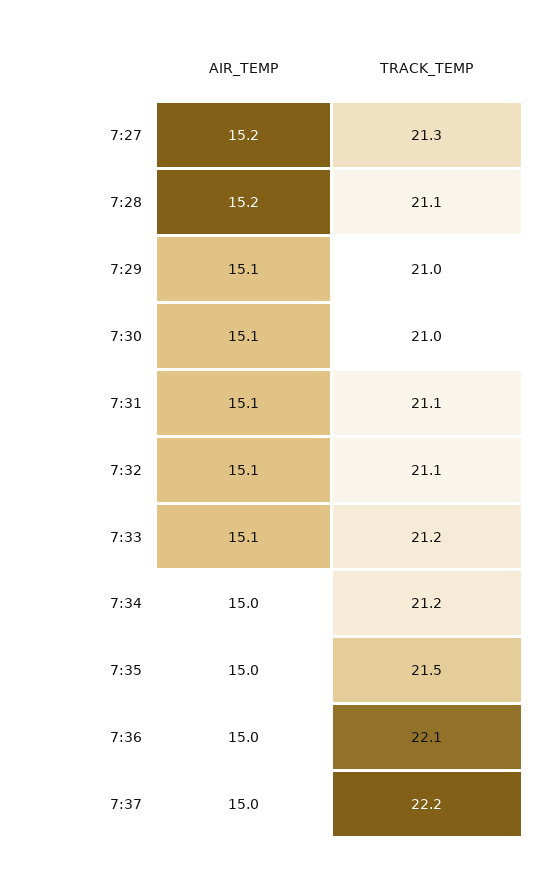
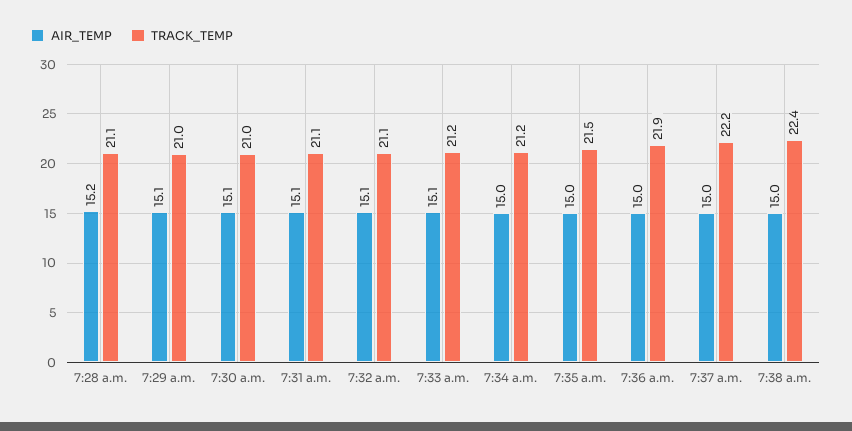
AIR_TEMP, 7:27: 15.2 -> none
TRACK_TEMP, 7:27: 21.3 -> none
TRACK_TEMP, 7:36: 22.1 -> 21.9
AIR_TEMP, 7:38 a.m.: none -> 15
TRACK_TEMP, 7:38 a.m.: none -> 22.4

